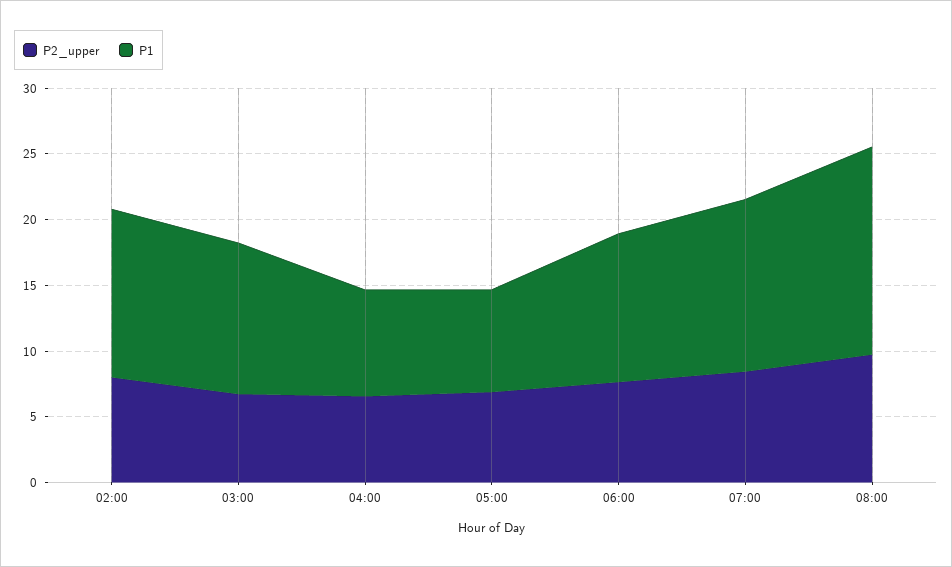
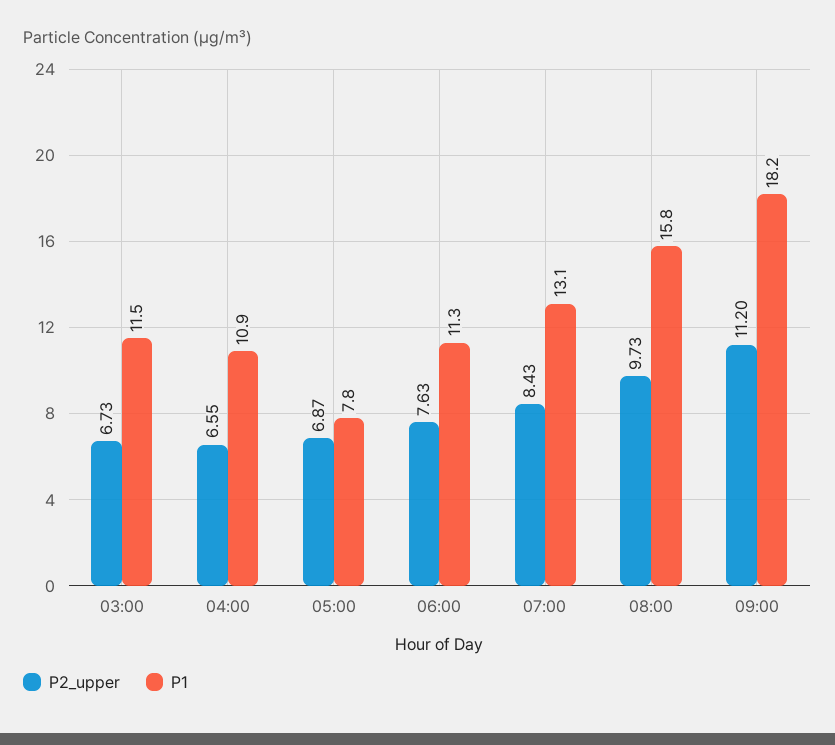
P2_upper, 02:00: 8 -> none
P1, 02:00: 13 -> none
P1, 04:00: 8 -> 10.9
P2_upper, 09:00: none -> 11.2
P1, 09:00: none -> 18.2

